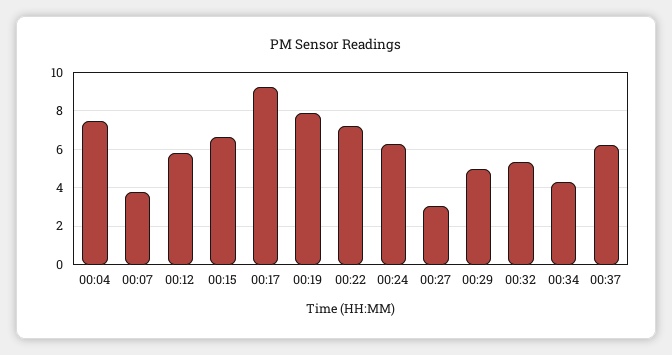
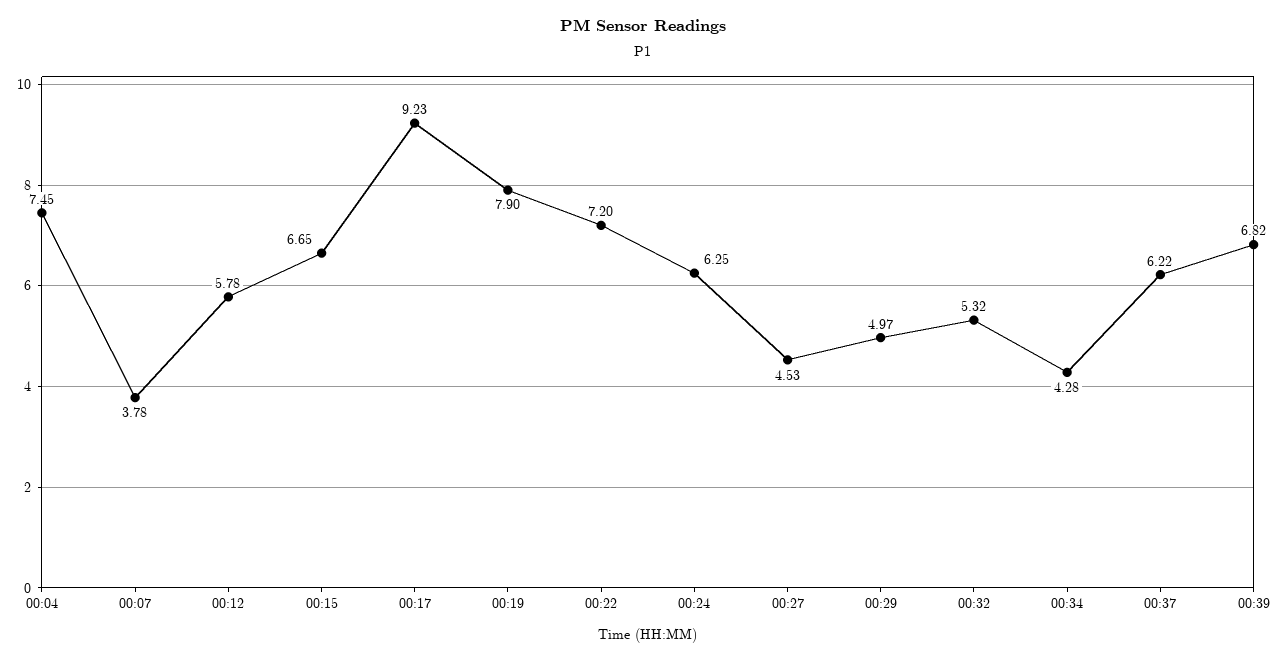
00:27: 3 -> 4.53
00:39: none -> 6.82

